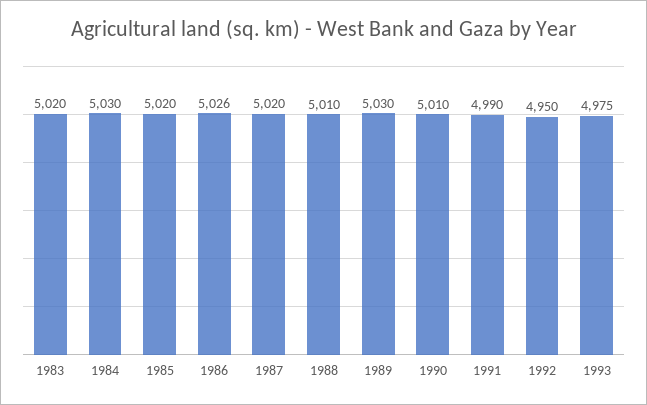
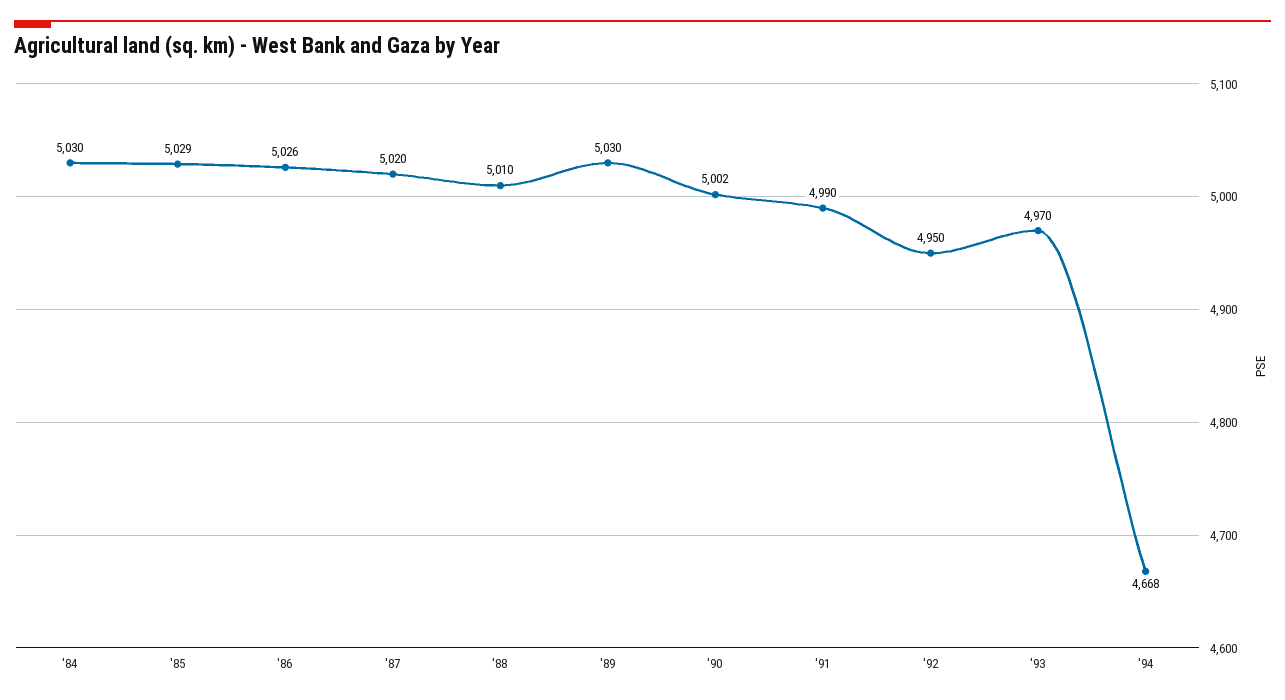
1983: 5020 -> none
1985: 5020 -> 5029
1990: 5010 -> 5002
1993: 4975 -> 4970
'94: none -> 4668

